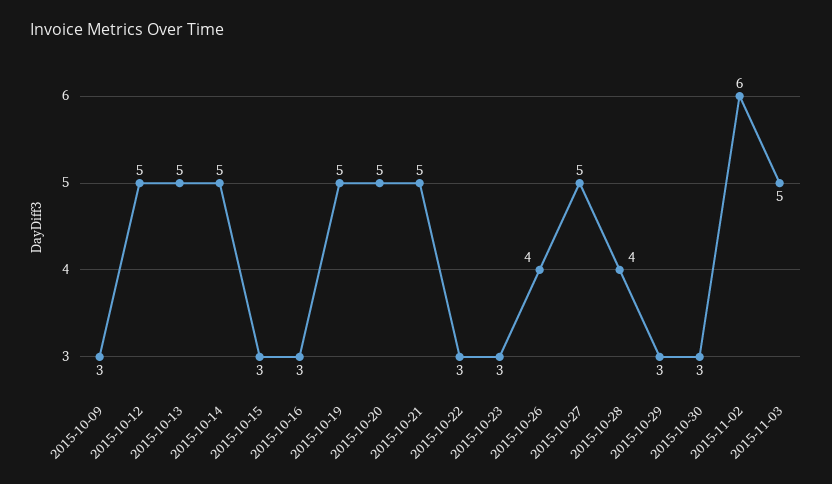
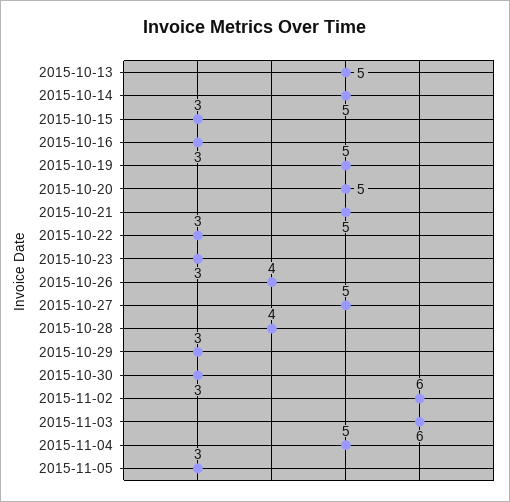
2015-10-09: 3 -> none
2015-10-12: 5 -> none
2015-11-03: 5 -> 6
2015-11-04: none -> 5
2015-11-05: none -> 3

